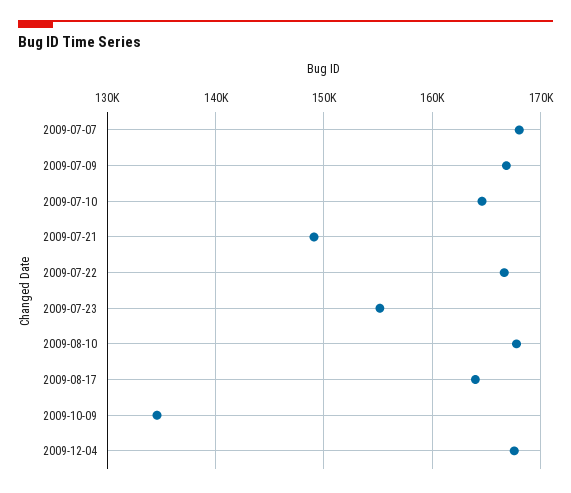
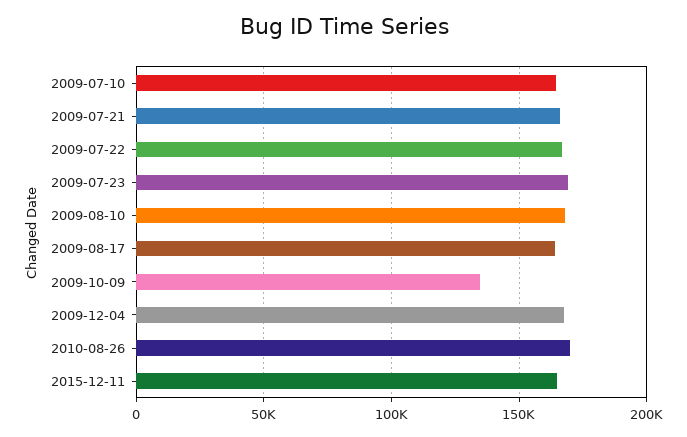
2009-07-07: 168000 -> none
2009-07-09: 167000 -> none
2009-07-21: 149000 -> 165000
2009-07-23: 155000 -> 170000
2010-08-26: none -> 170000
2015-12-11: none -> 165000

